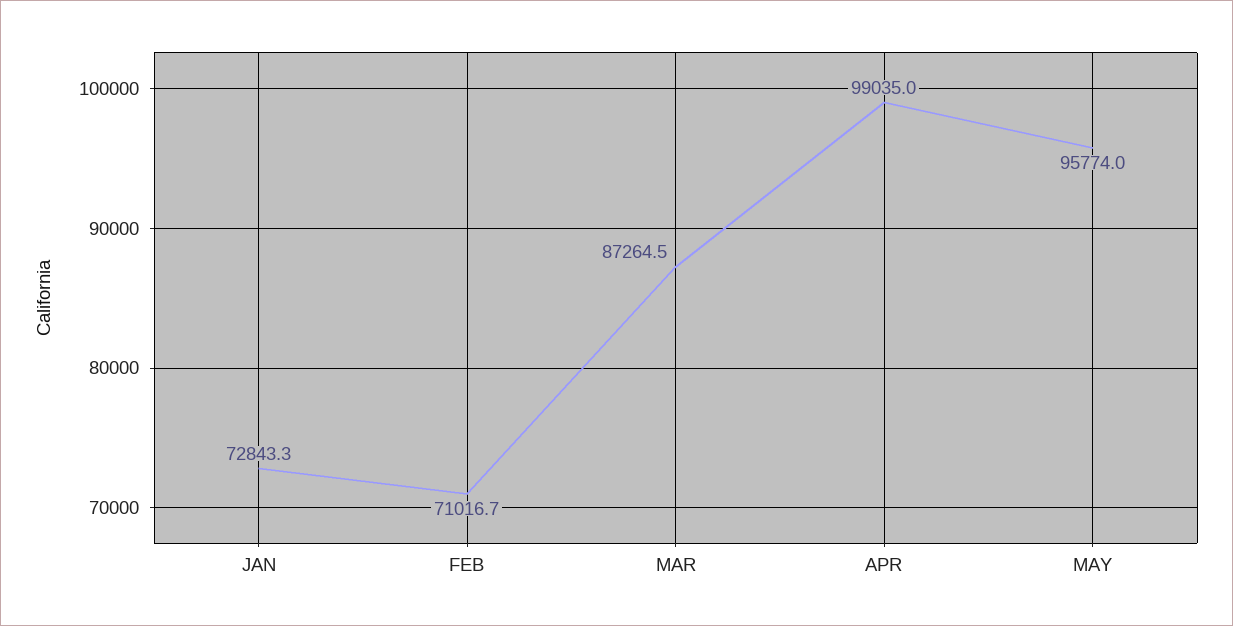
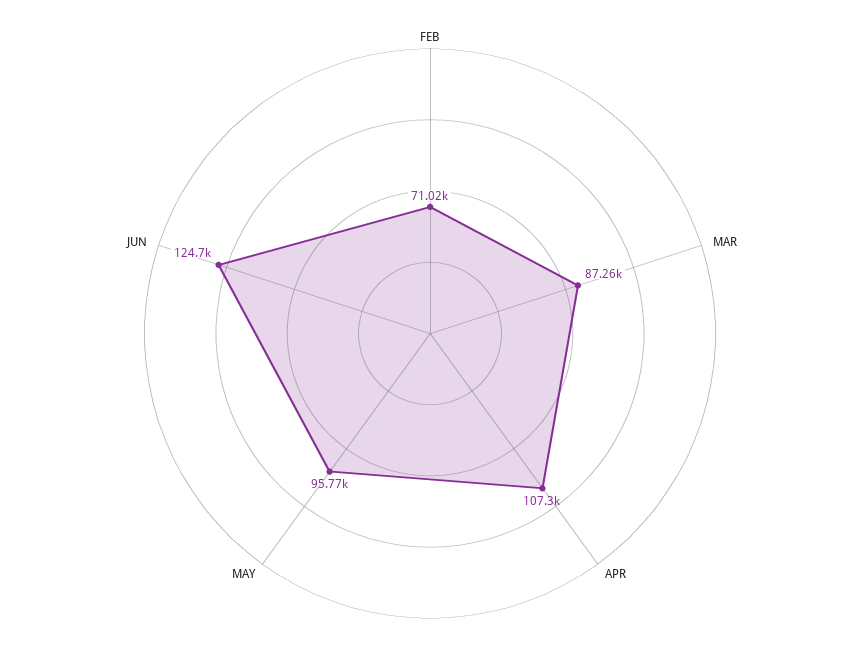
JAN: 72843.3 -> none
APR: 99035 -> 107300
JUN: none -> 124700

